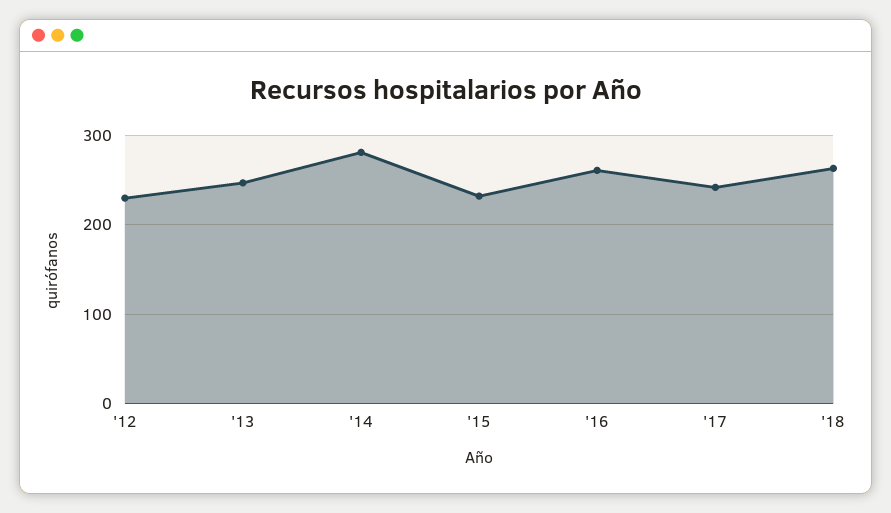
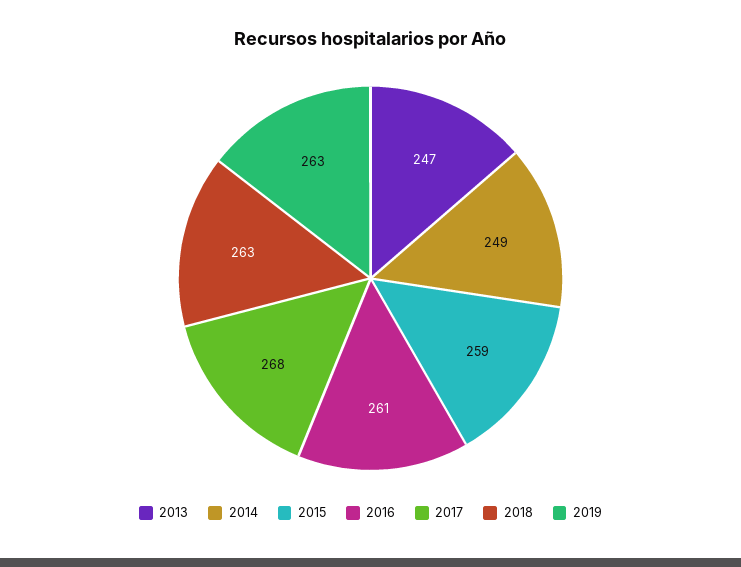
'12: 230 -> none
'14: 280 -> 249
'15: 230 -> 259
'17: 240 -> 268
2019: none -> 263

